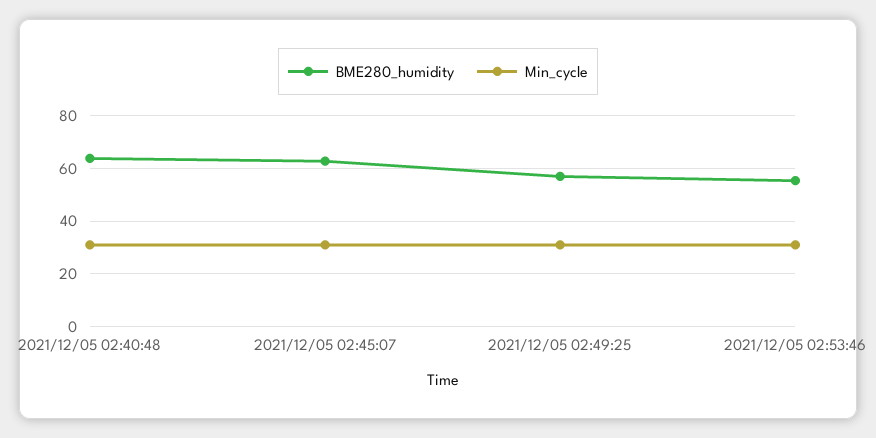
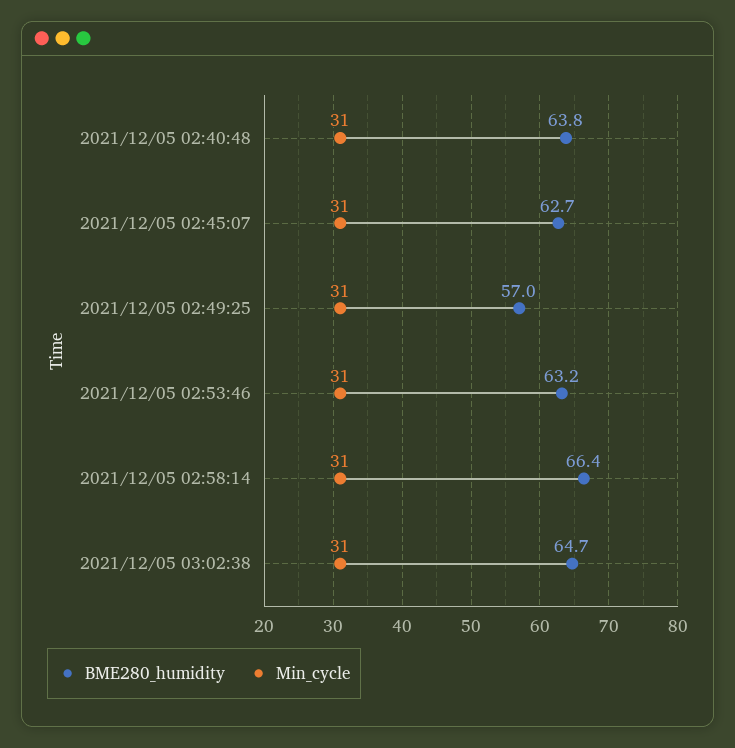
BME280_humidity, 2021/12/05 02:53:46: 55 -> 63.2
BME280_humidity, 2021/12/05 02:58:14: none -> 66.4
Min_cycle, 2021/12/05 02:58:14: none -> 31
BME280_humidity, 2021/12/05 03:02:38: none -> 64.7
Min_cycle, 2021/12/05 03:02:38: none -> 31

